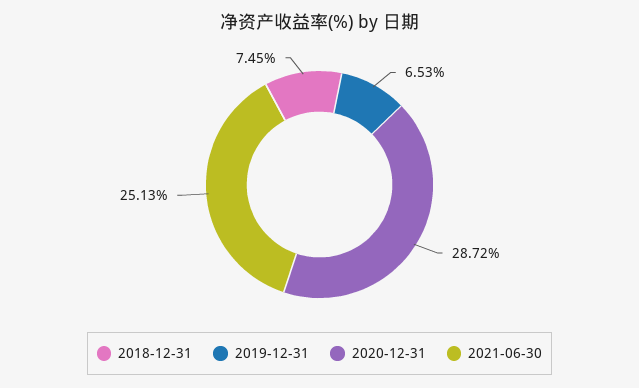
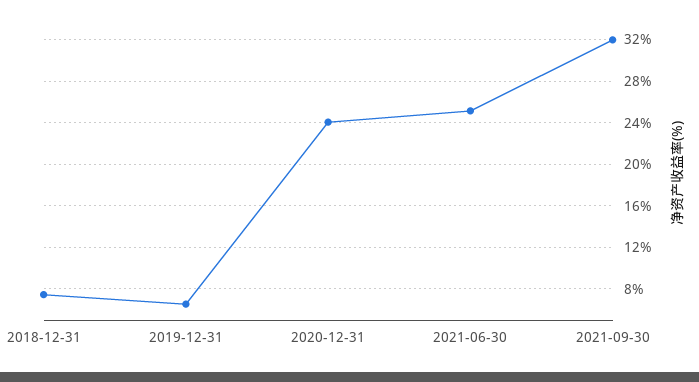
2020-12-31: 28.72 -> 24
2021-09-30: none -> 32

